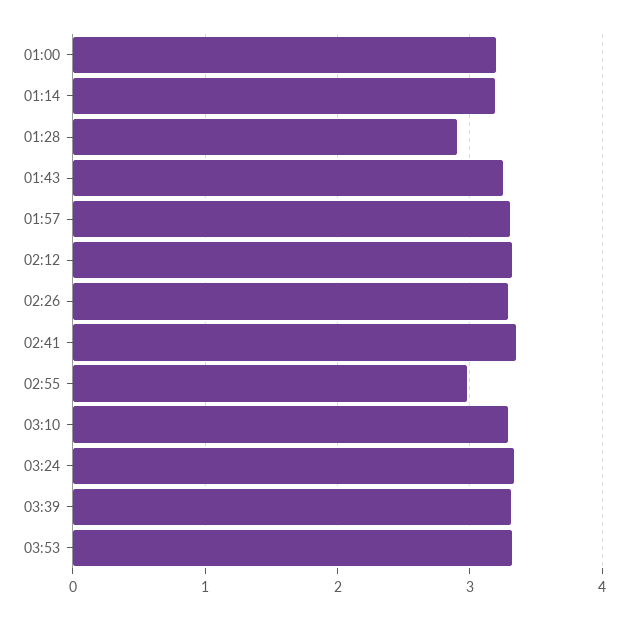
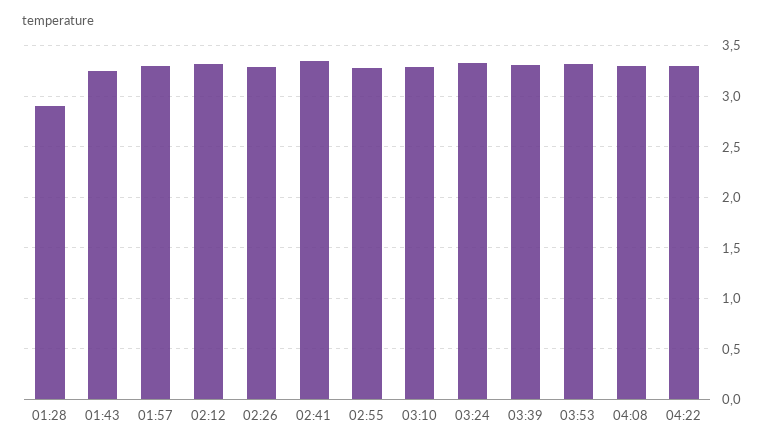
01:00: 3.2 -> none
01:14: 3.2 -> none
02:55: 3 -> 3.3
04:08: none -> 3.3
04:22: none -> 3.3

